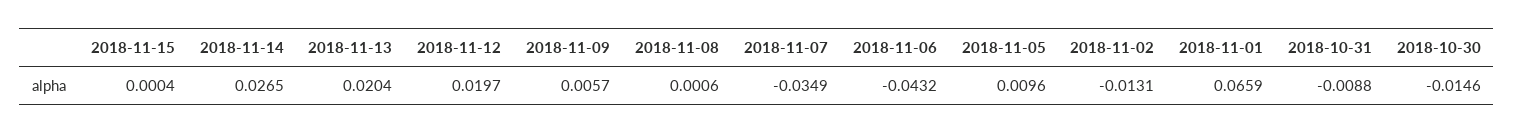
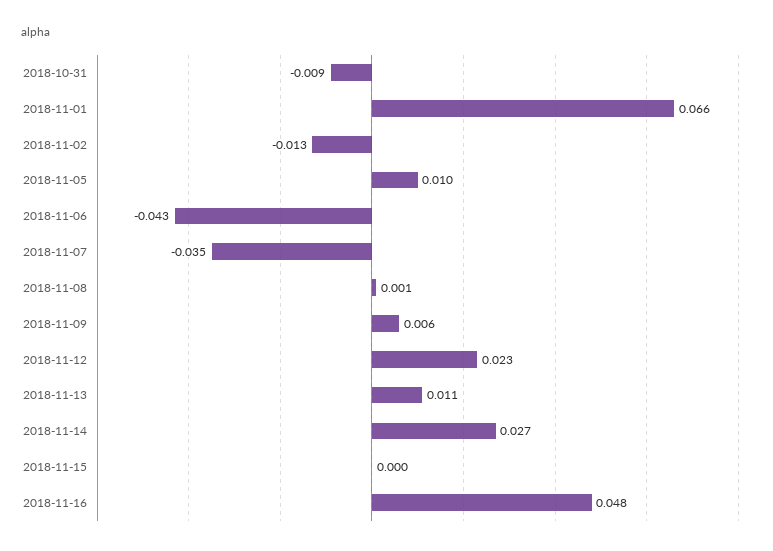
2018-11-13: 0.0204 -> 0.011
2018-11-12: 0.0197 -> 0.023
2018-10-30: -0.0146 -> none
2018-11-16: none -> 0.048

